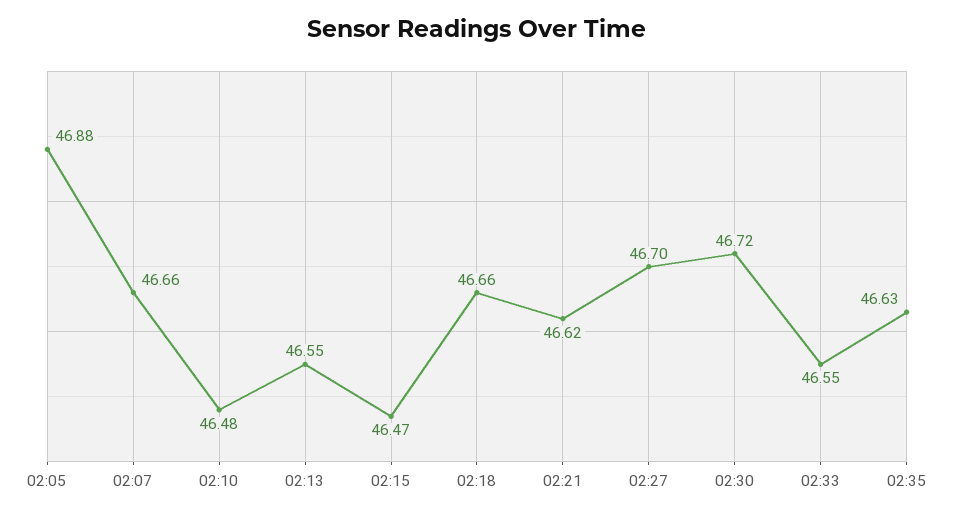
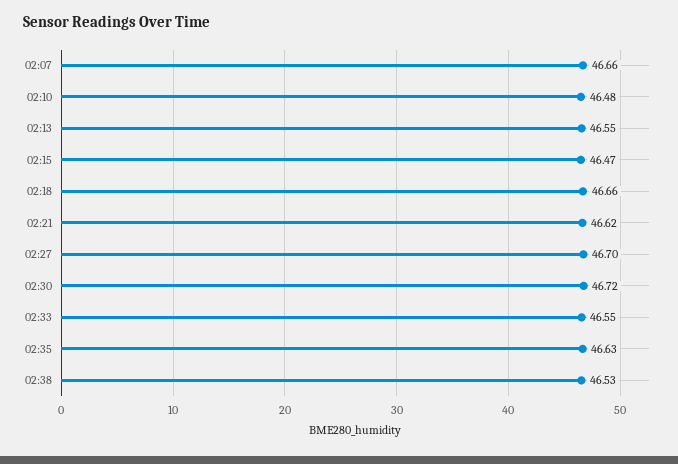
02:05: 46.88 -> none
02:38: none -> 46.53

